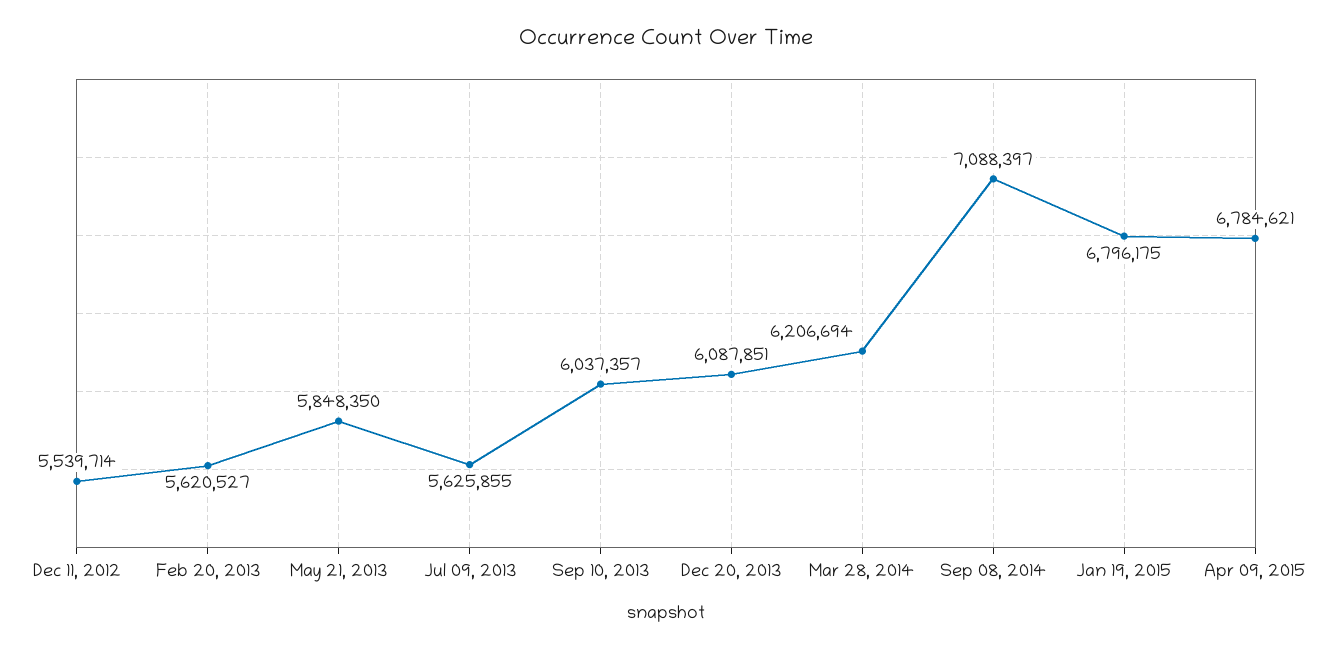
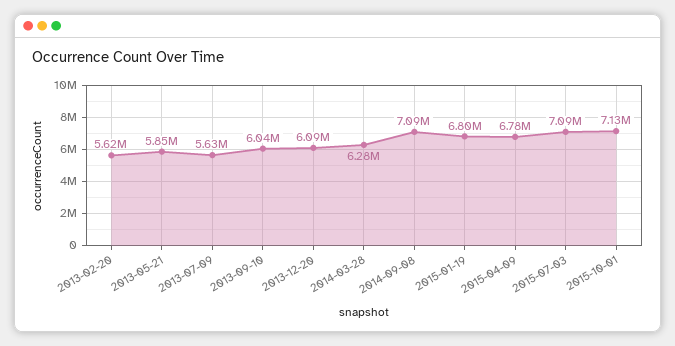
Dec 11, 2012: 5539714 -> none
Mar 28, 2014: 6206694 -> 6280000
2015-07-03: none -> 7090000
2015-10-01: none -> 7130000

